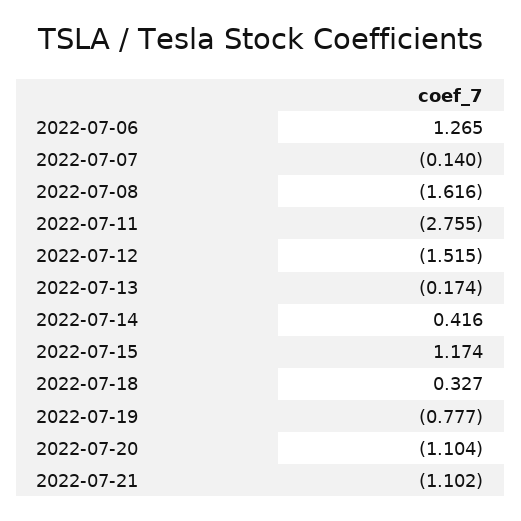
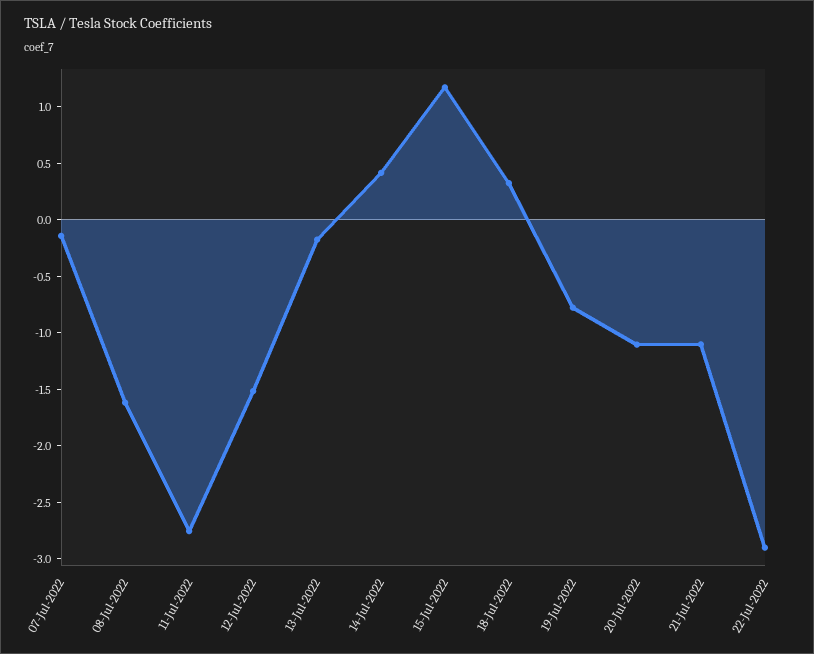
2022-07-06: 1.265 -> none
22-Jul-2022: none -> -2.9

